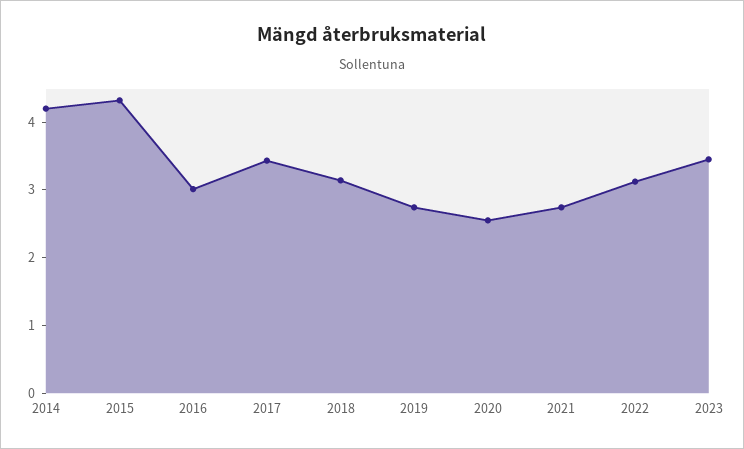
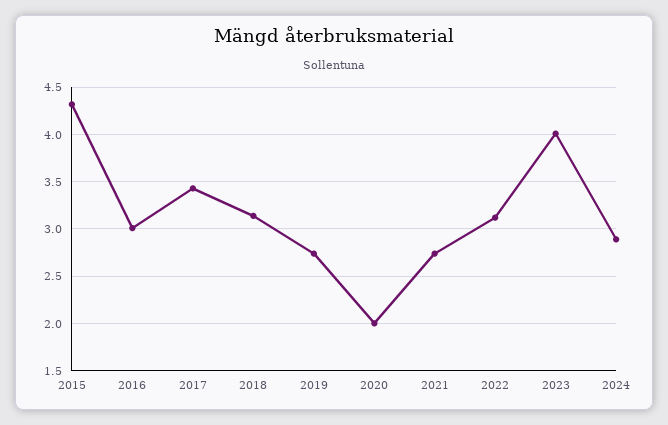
2014: 4.2 -> none
2020: 2.6 -> 2
2023: 3.4 -> 4
2024: none -> 2.9

